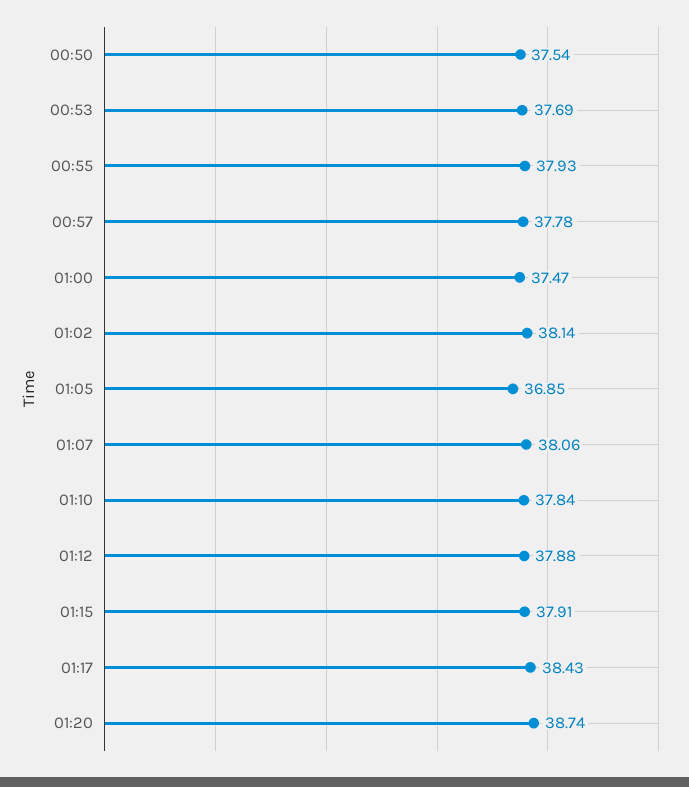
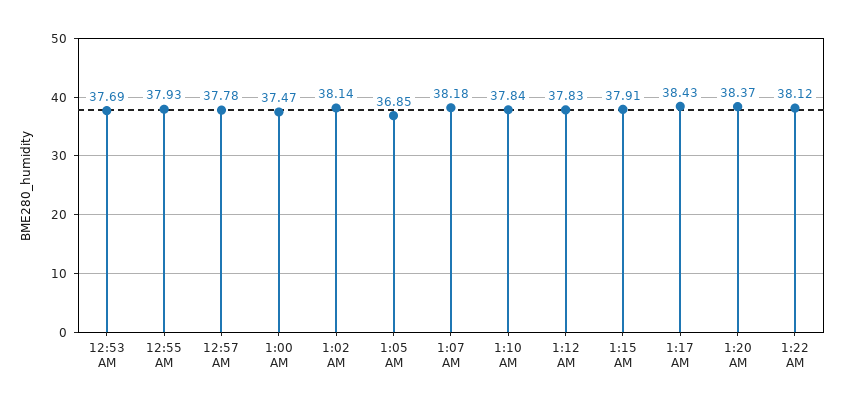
00:50: 37.54 -> none
01:07: 38.06 -> 38.18
01:12: 37.88 -> 37.83
01:20: 38.74 -> 38.37
1:22 AM: none -> 38.12

